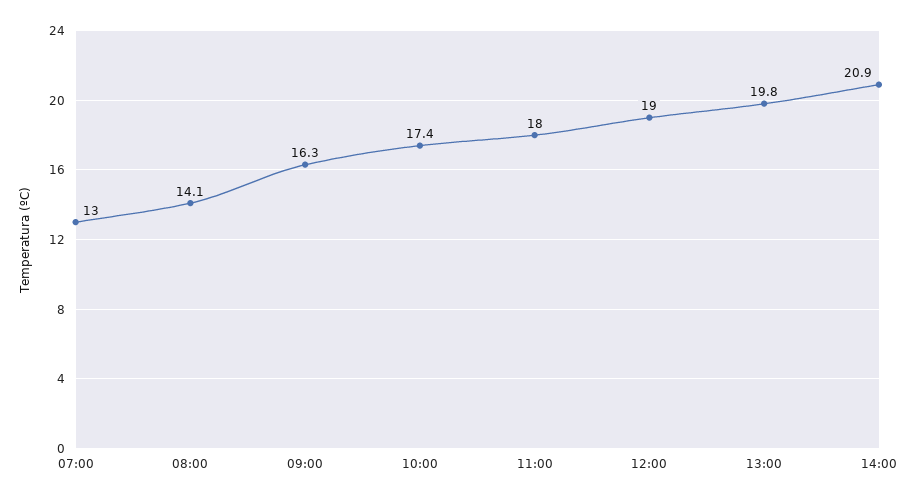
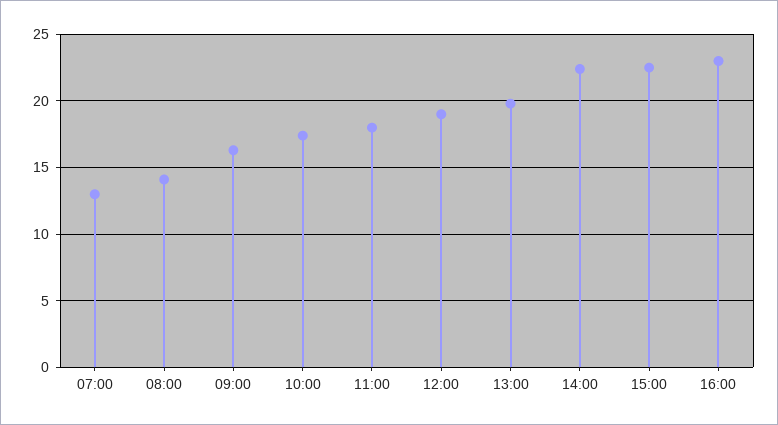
14:00: 20.9 -> 22.5
15:00: none -> 22.5
16:00: none -> 23

